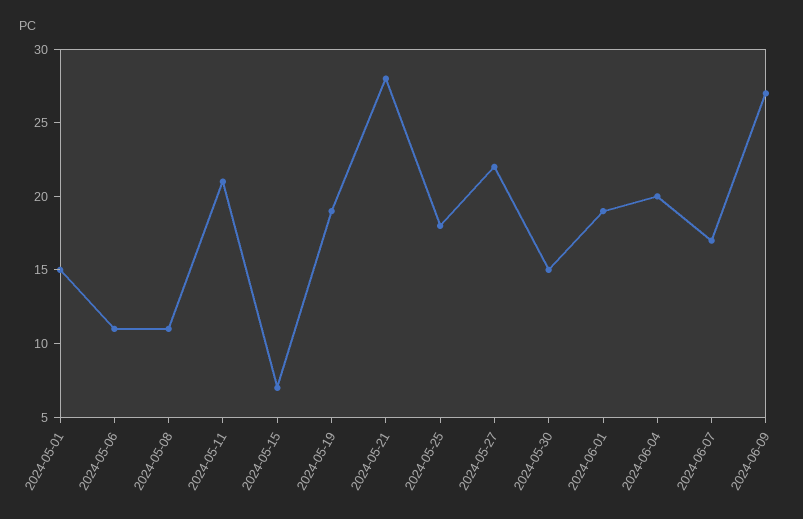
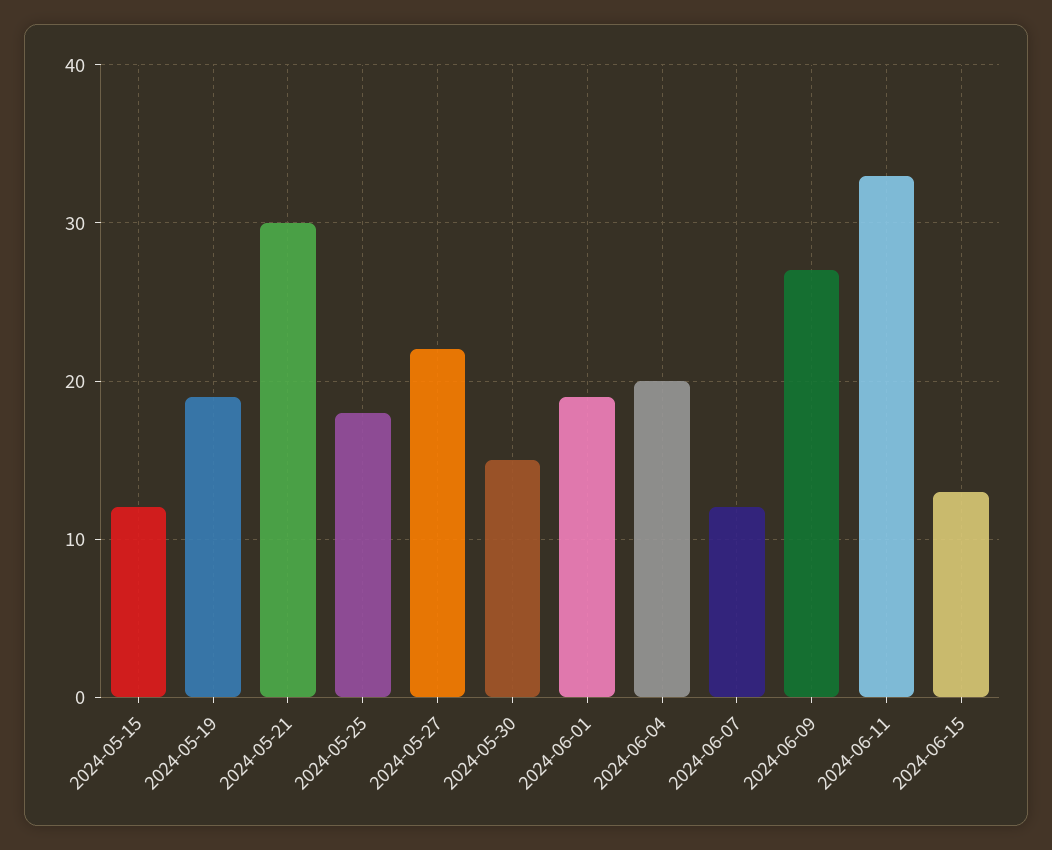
2024-05-01: 15 -> none
2024-05-06: 11 -> none
2024-05-08: 11 -> none
2024-05-11: 21 -> none
2024-05-15: 7 -> 12
2024-05-21: 28 -> 30
2024-06-07: 17 -> 12
2024-06-11: none -> 33
2024-06-15: none -> 13

